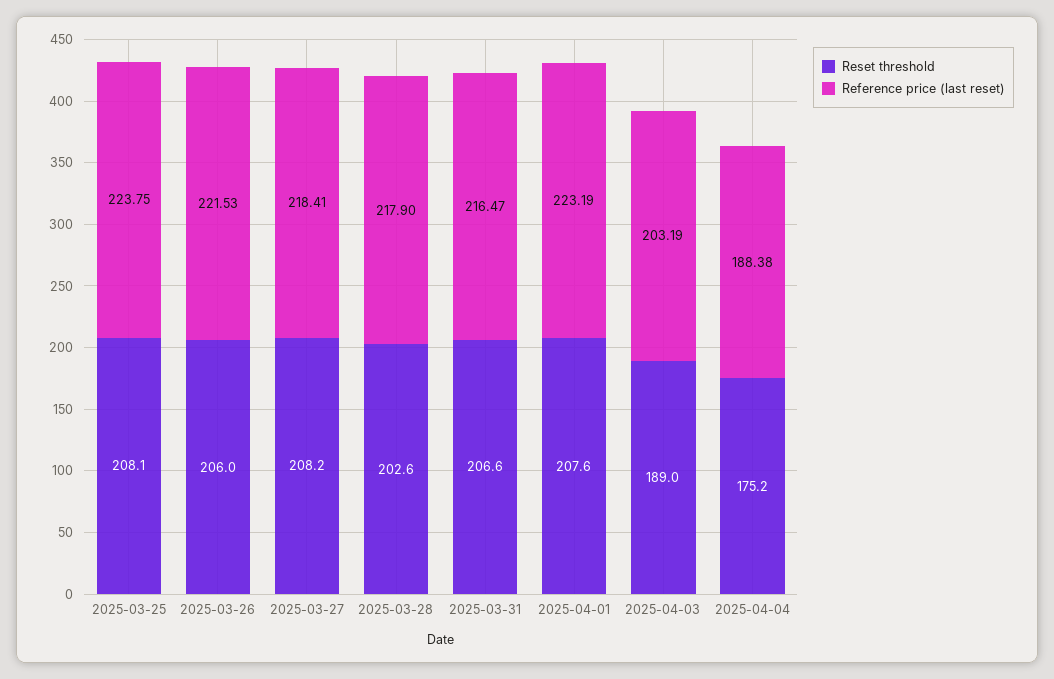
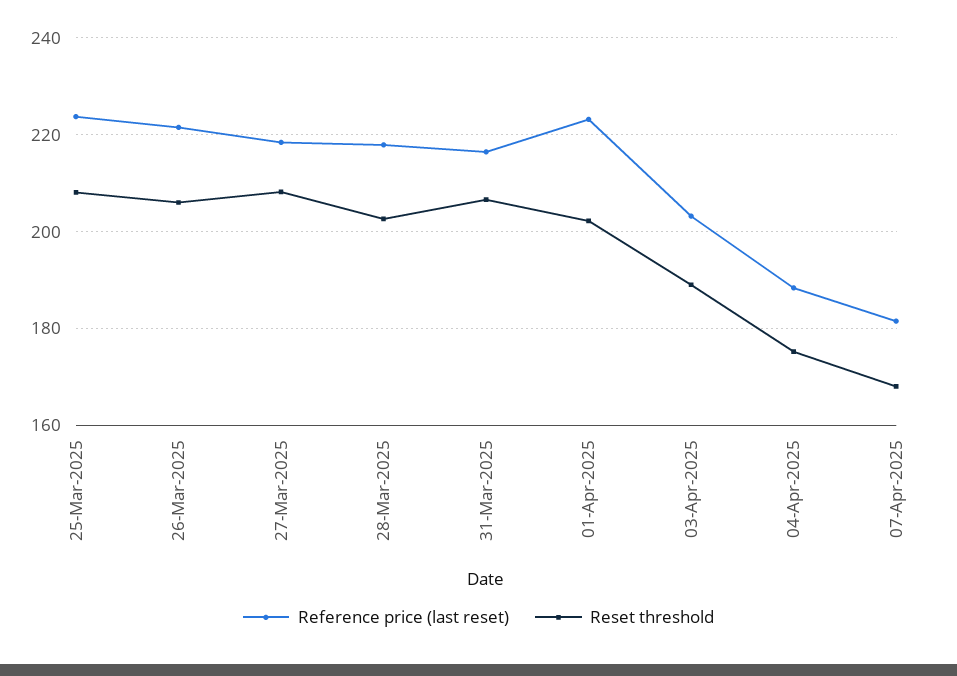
Reset threshold, 2025-04-01: 207.6 -> 202
Reference price (last reset), 07-Apr-2025: none -> 182
Reset threshold, 07-Apr-2025: none -> 168

